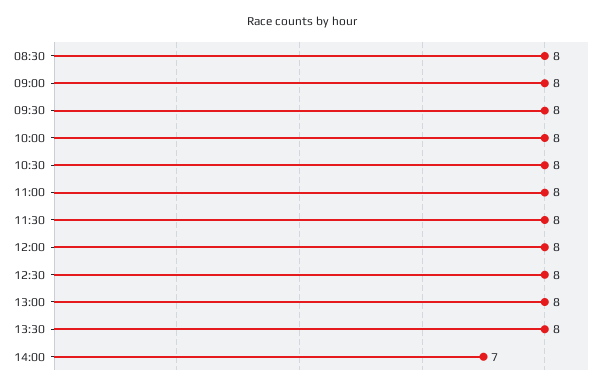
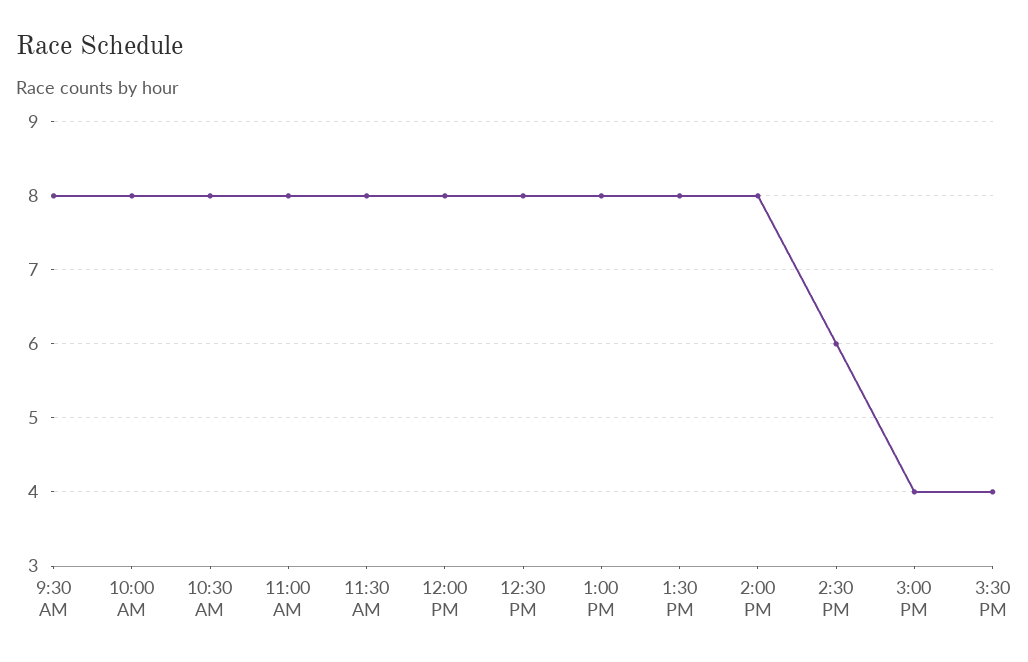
08:30: 8 -> none
09:00: 8 -> none
14:00: 7 -> 8
2:30 PM: none -> 6
3:00 PM: none -> 4
3:30 PM: none -> 4

